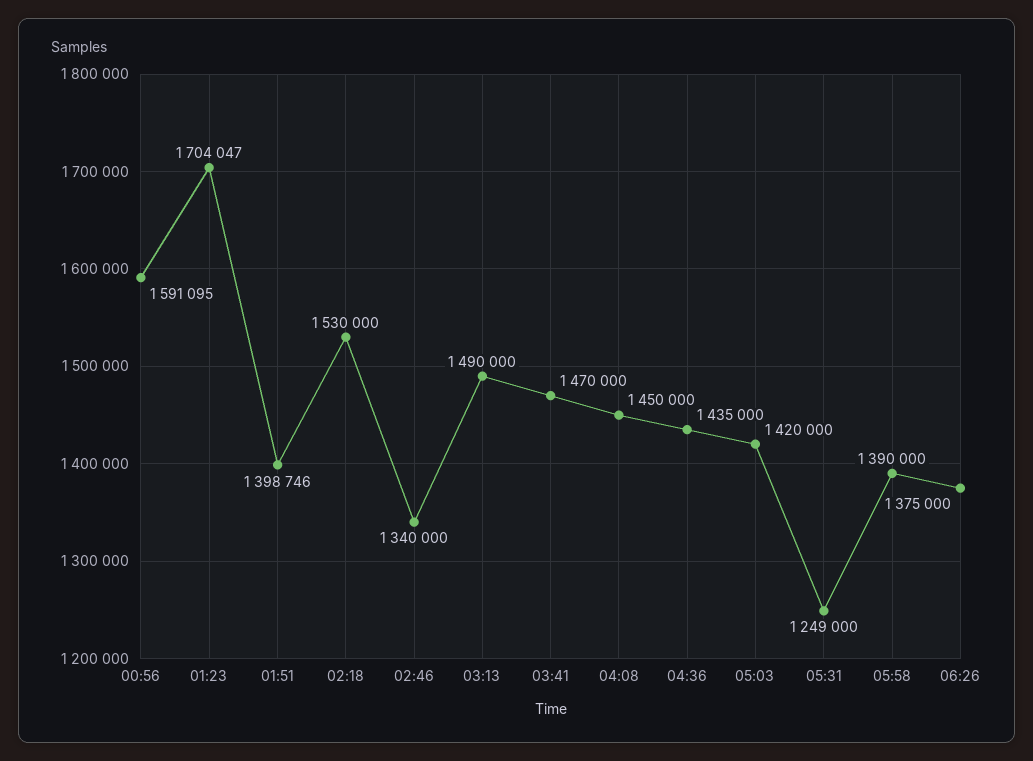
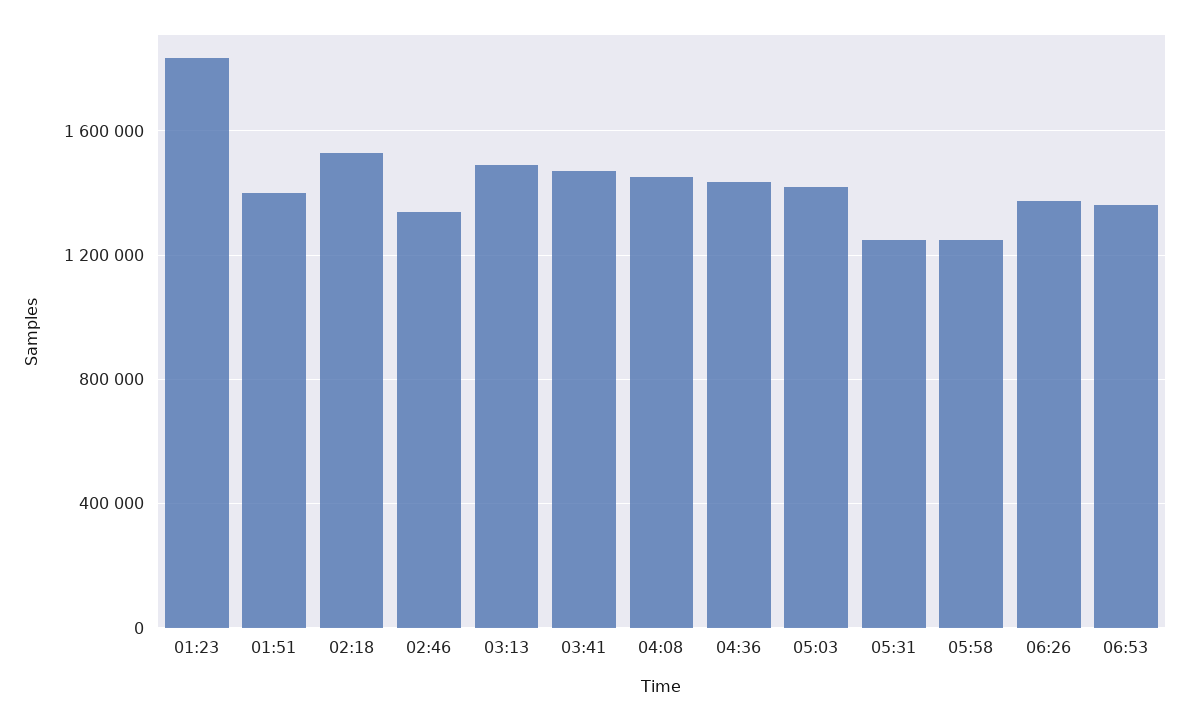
00:56: 1591095 -> none
01:23: 1704047 -> 1850000
05:58: 1390000 -> 1250000
06:53: none -> 1350000

